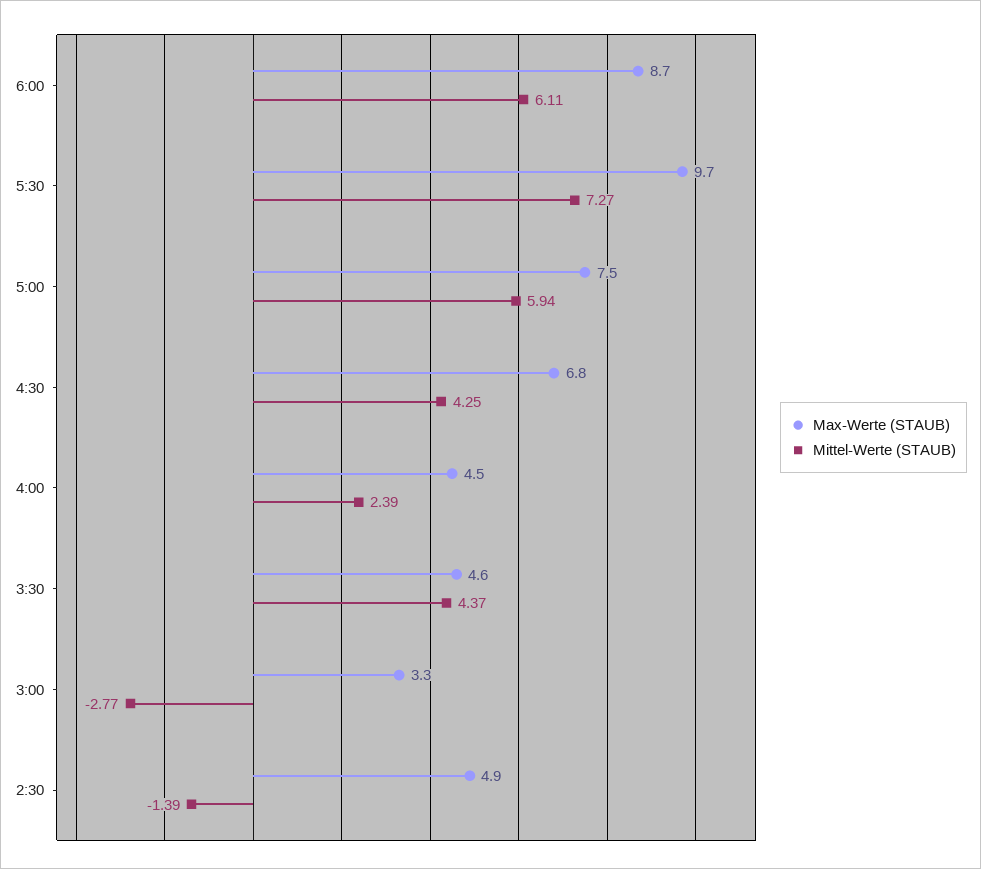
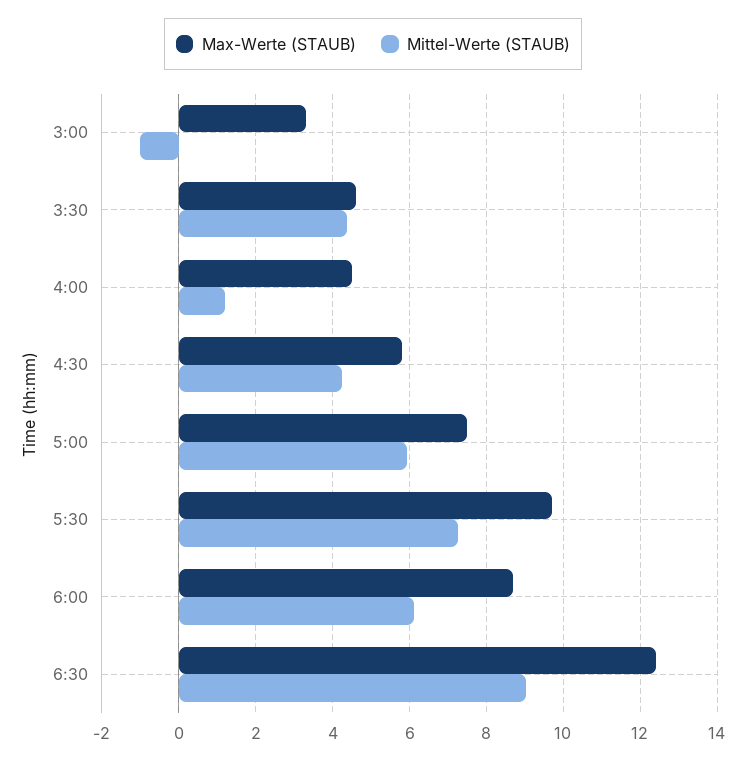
Max-Werte (STAUB), 4:30: 6.8 -> 5.8
Mittel-Werte (STAUB), 4:00: 2.39 -> 1.2
Mittel-Werte (STAUB), 3:00: -2.77 -> -1
Max-Werte (STAUB), 2:30: 4.9 -> none
Mittel-Werte (STAUB), 2:30: -1.39 -> none
Max-Werte (STAUB), 6:30: none -> 12.4
Mittel-Werte (STAUB), 6:30: none -> 9

